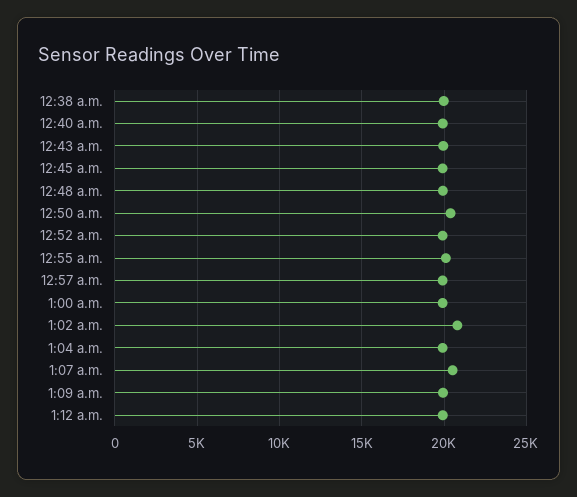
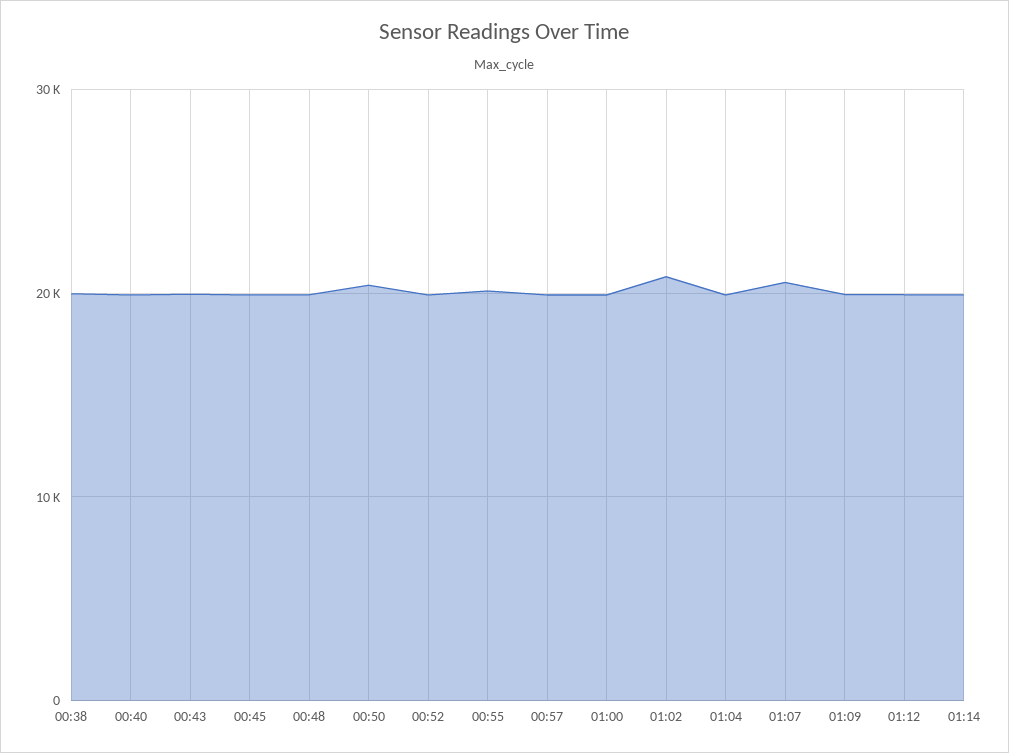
01:14: none -> 20000

